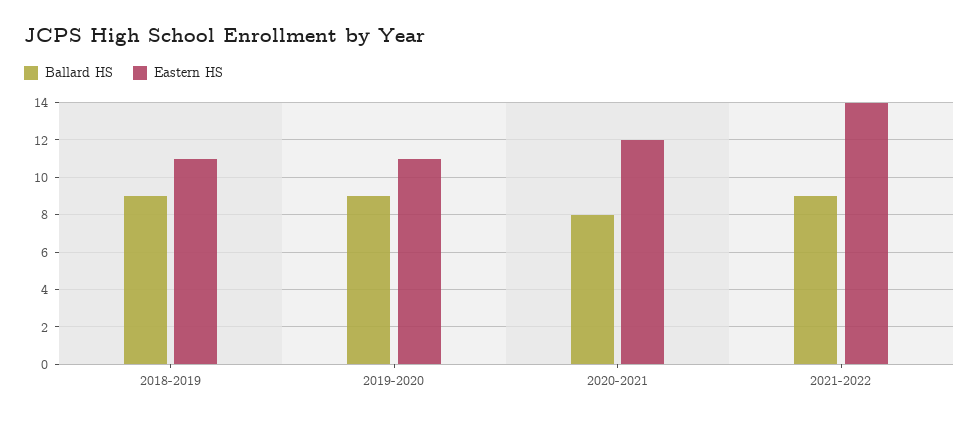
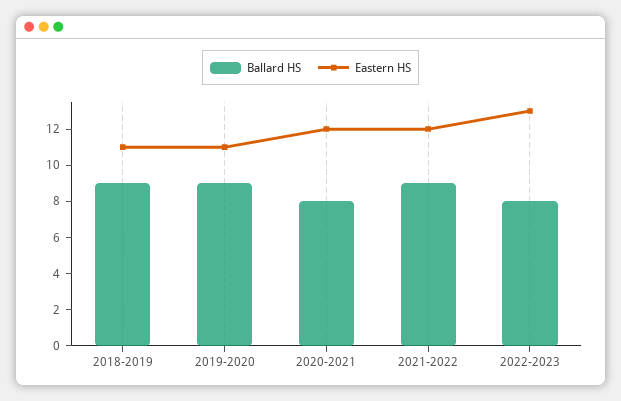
Eastern HS, 2021-2022: 14 -> 12
Ballard HS, 2022-2023: none -> 8
Eastern HS, 2022-2023: none -> 13

